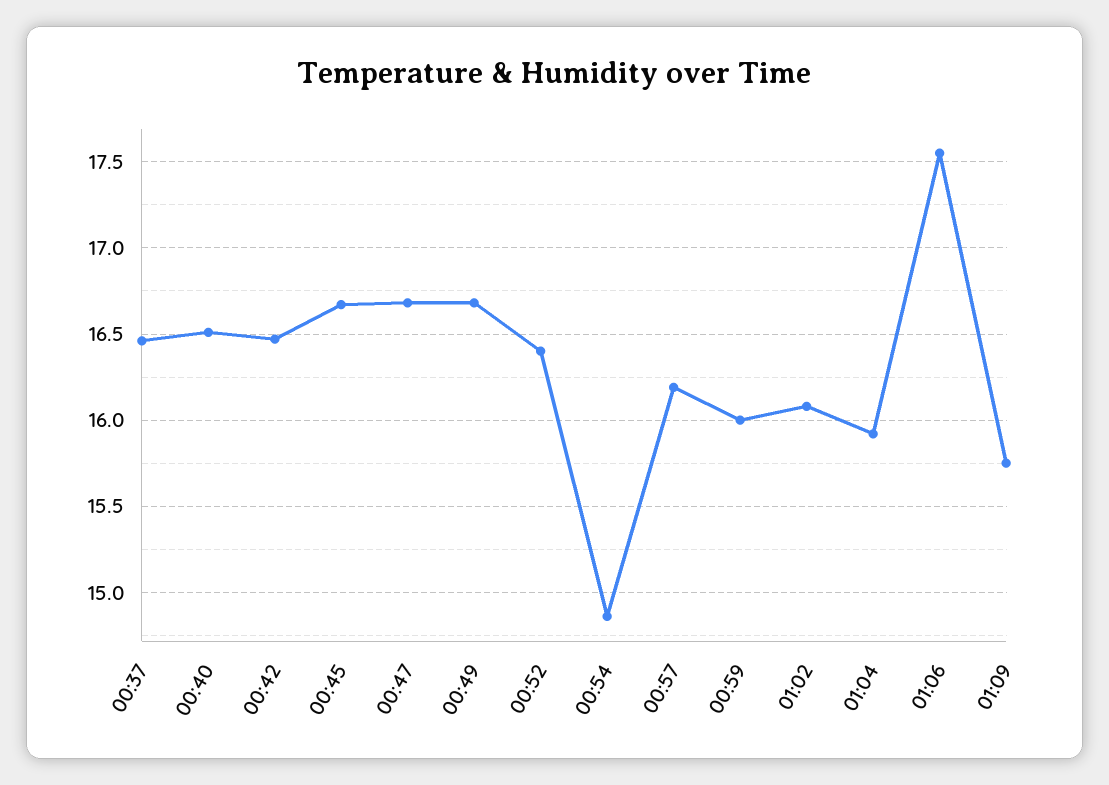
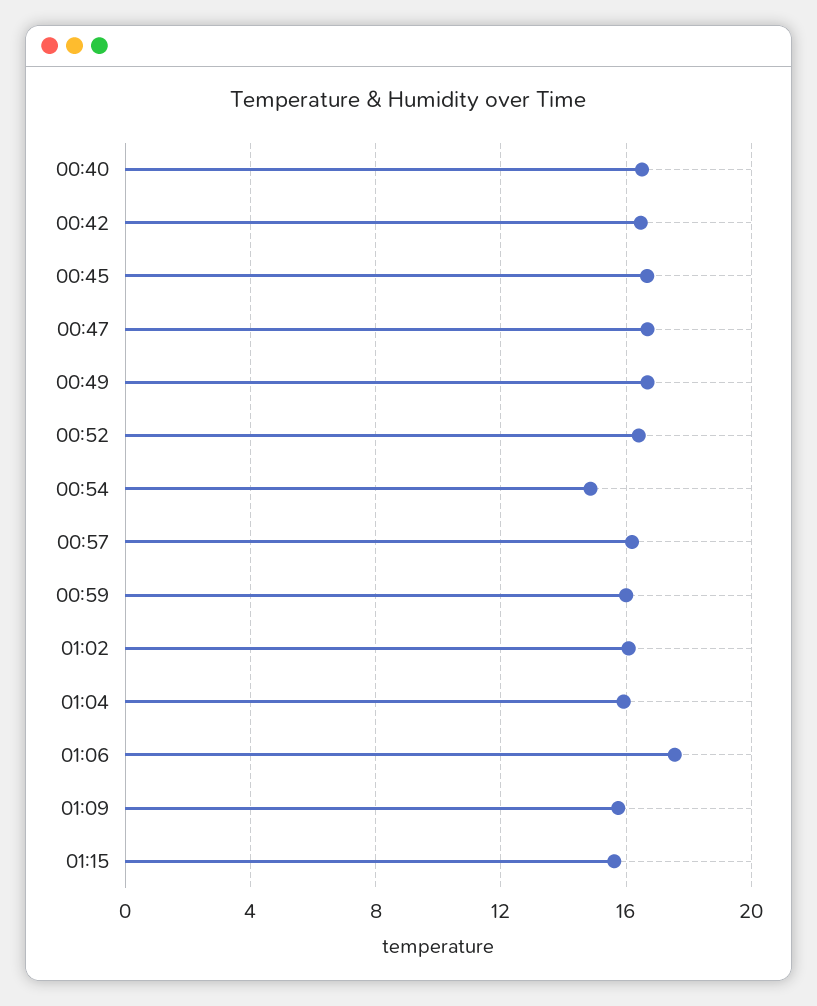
00:37: 16.45 -> none
01:15: none -> 15.5

